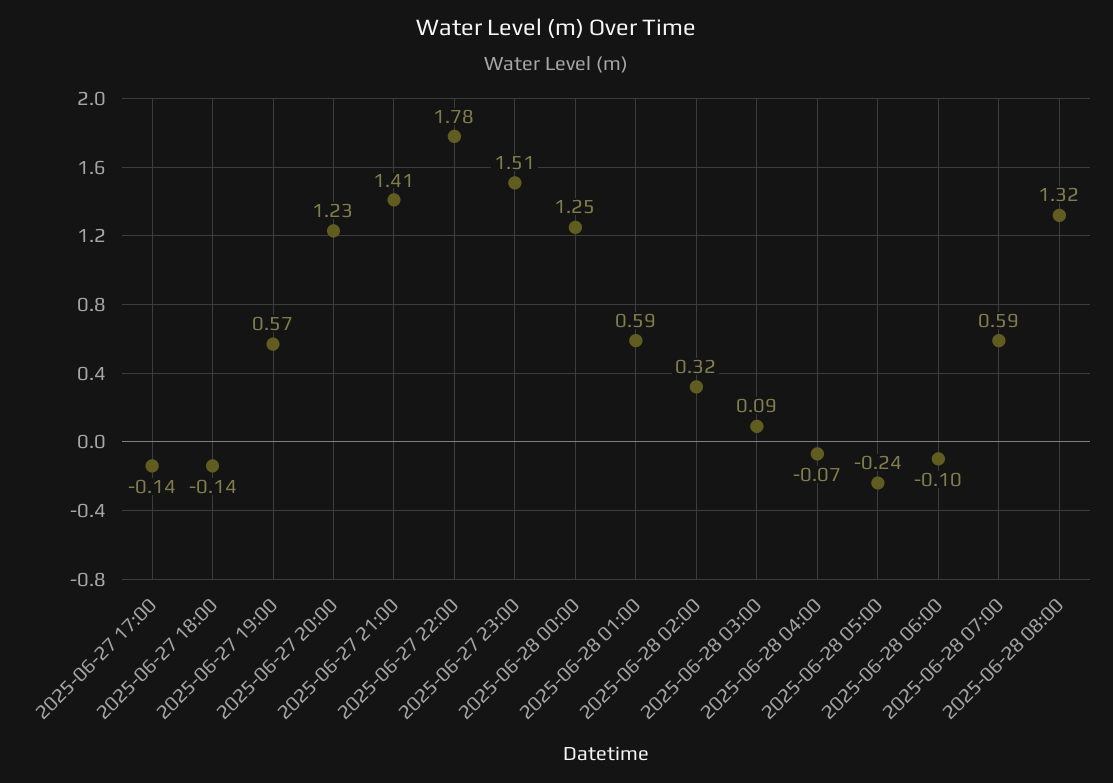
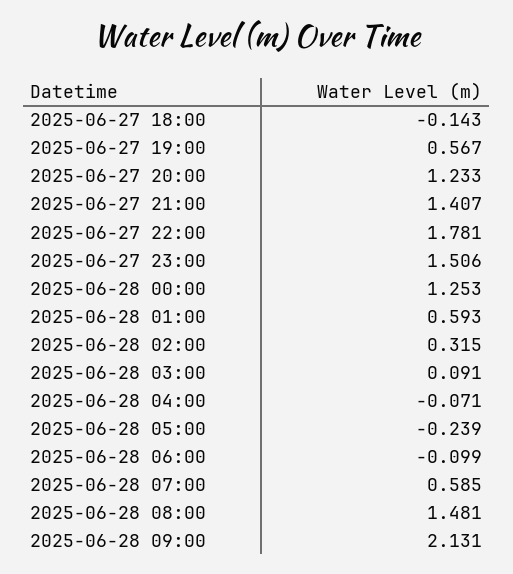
2025-06-27 17:00: -0.14 -> none
2025-06-28 08:00: 1.32 -> 1.481
2025-06-28 09:00: none -> 2.131

